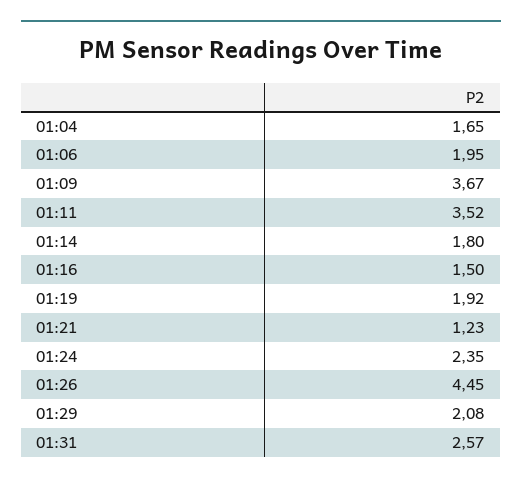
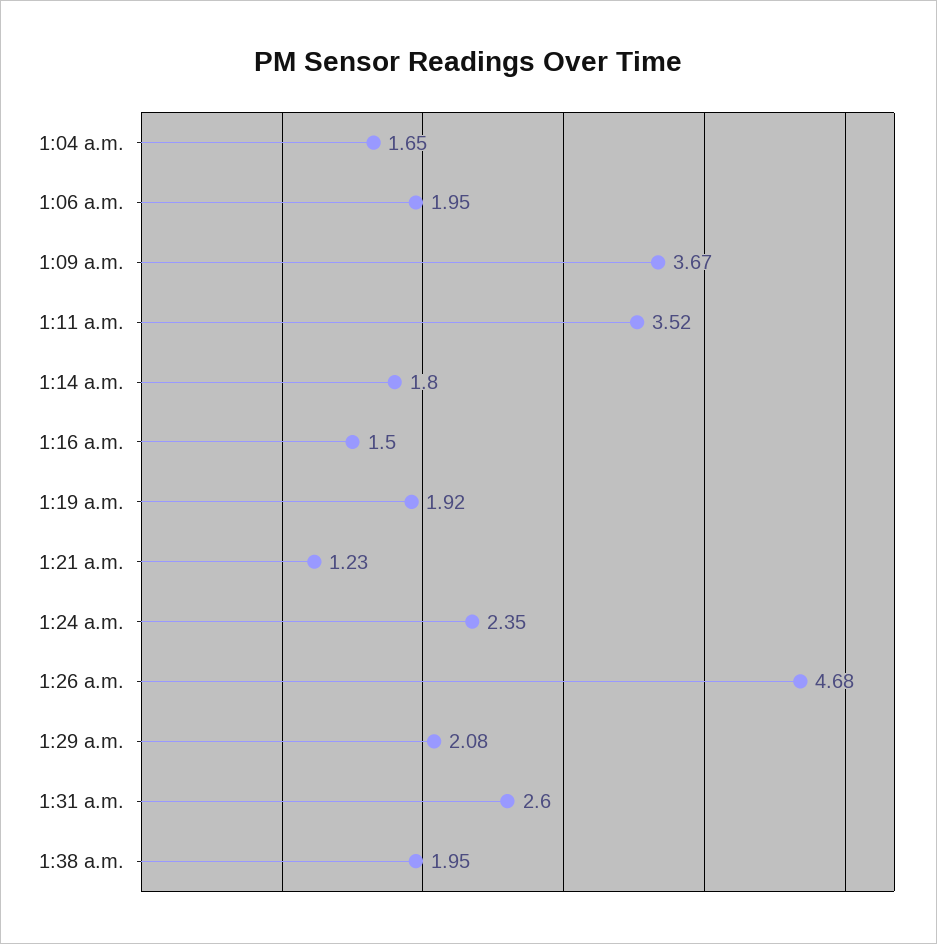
01:26: 4.45 -> 4.68
01:31: 2.57 -> 2.6
1:38 a.m.: none -> 1.95

